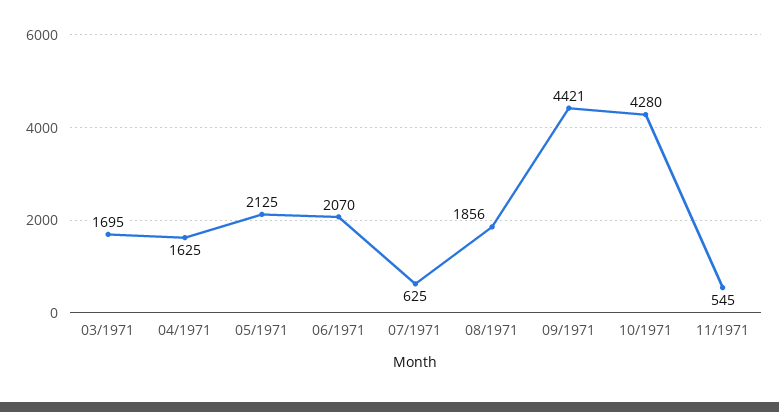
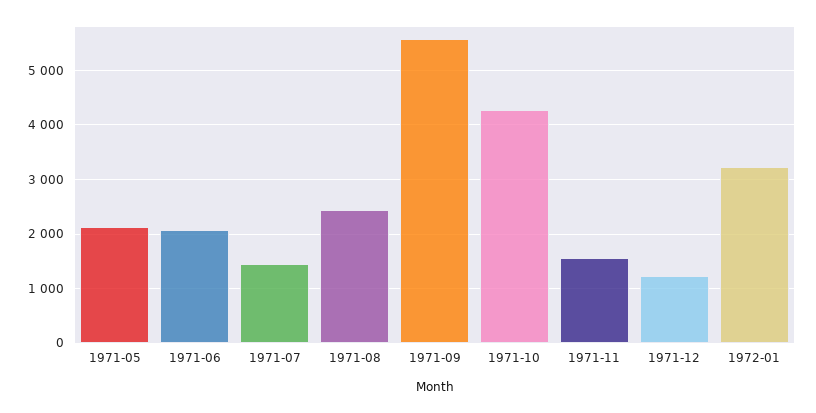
03/1971: 1695 -> none
04/1971: 1625 -> none
07/1971: 625 -> 1400
08/1971: 1856 -> 2400
09/1971: 4421 -> 5600
11/1971: 545 -> 1600
1971-12: none -> 1200
1972-01: none -> 3200

